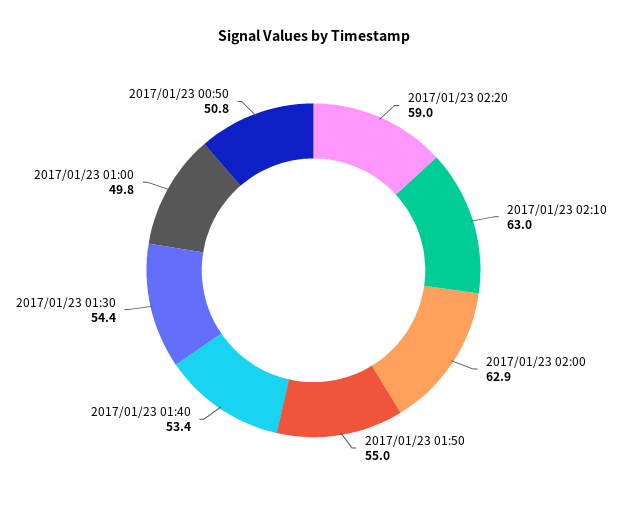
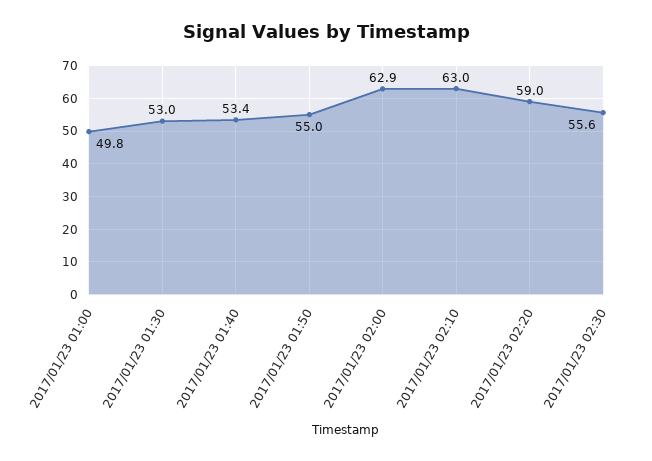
2017/01/23 01:30: 54.4 -> 53
2017/01/23 00:50: 50.8 -> none
2017/01/23 02:30: none -> 55.6

